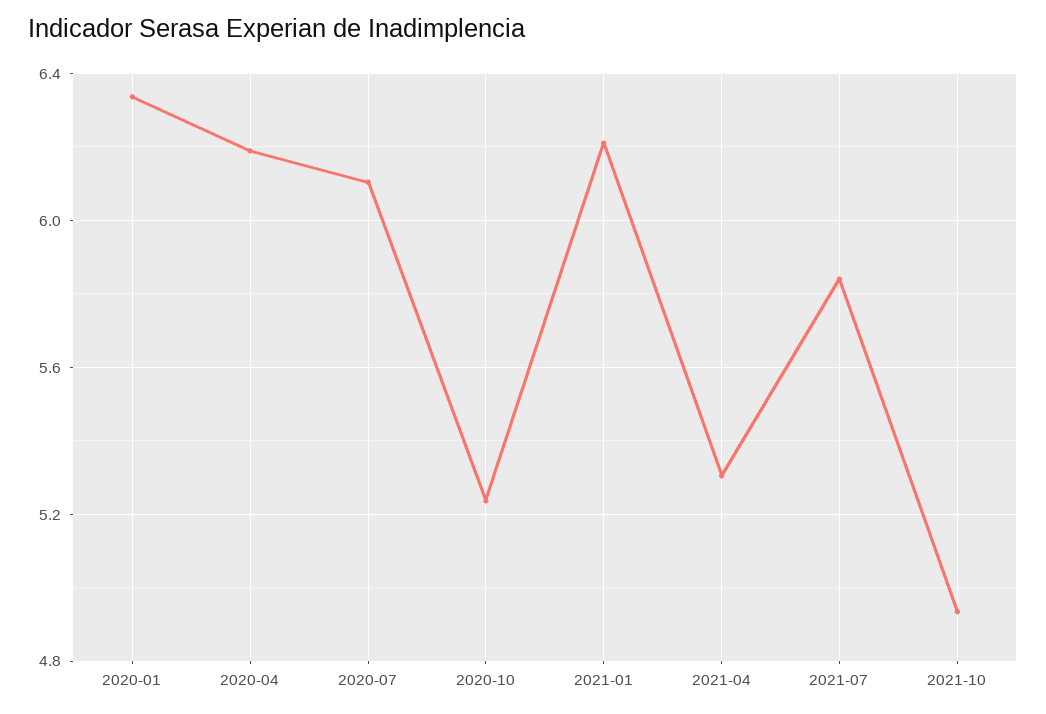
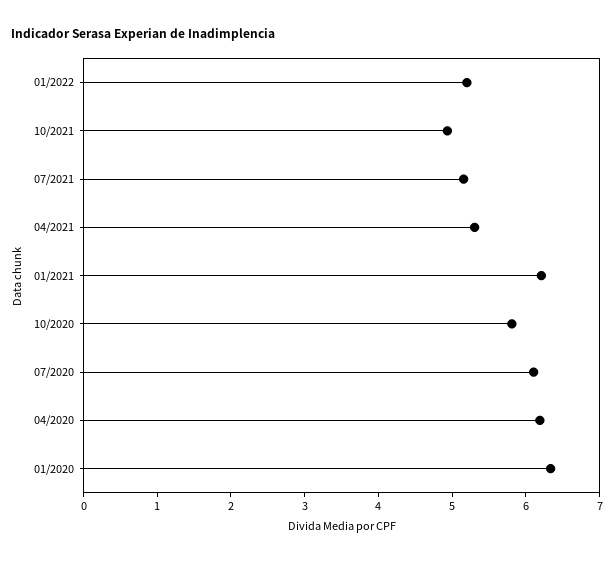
2020-10: 5.25 -> 5.8
2021-07: 5.85 -> 5.2
01/2022: none -> 5.2

